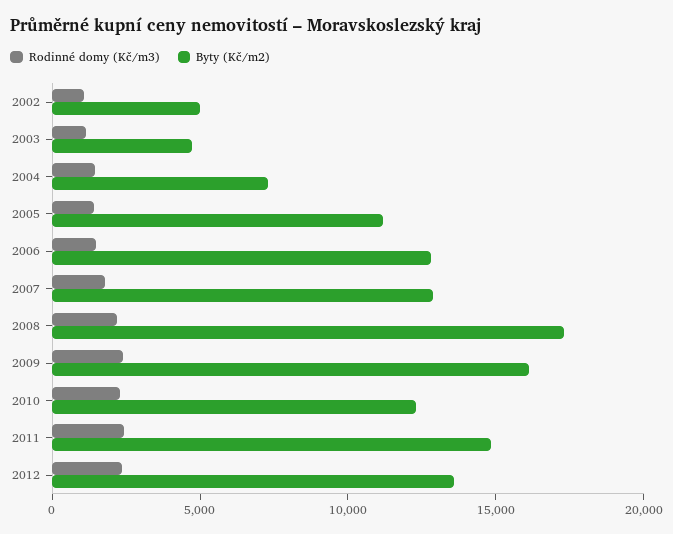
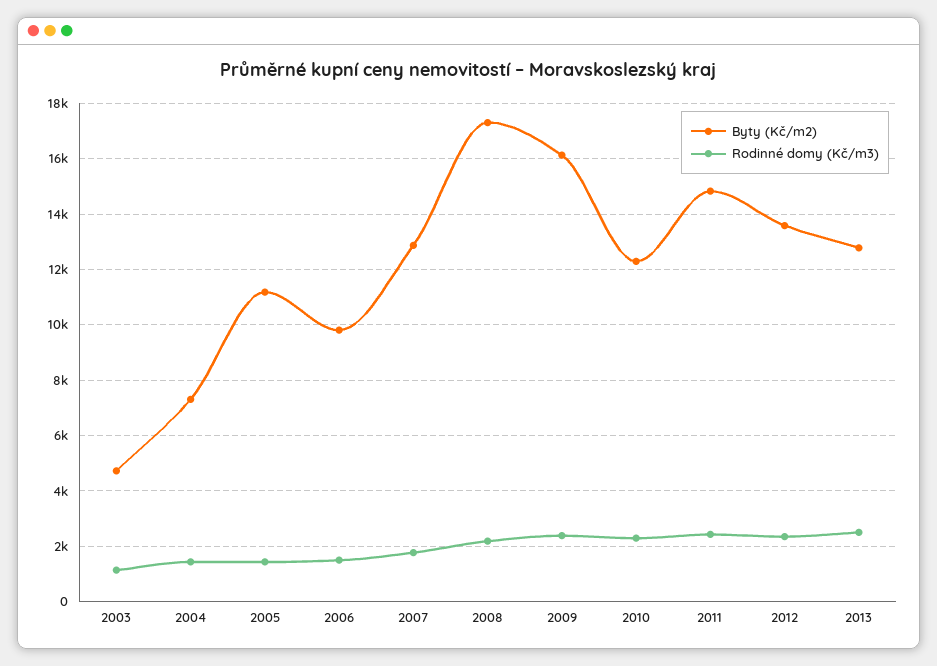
Rodinné domy (Kč/m3), 2002: 1000 -> none
Byty (Kč/m2), 2002: 5000 -> none
Byty (Kč/m2), 2006: 13000 -> 9750
Byty (Kč/m2), 2013: none -> 12750
Rodinné domy (Kč/m3), 2013: none -> 2500

